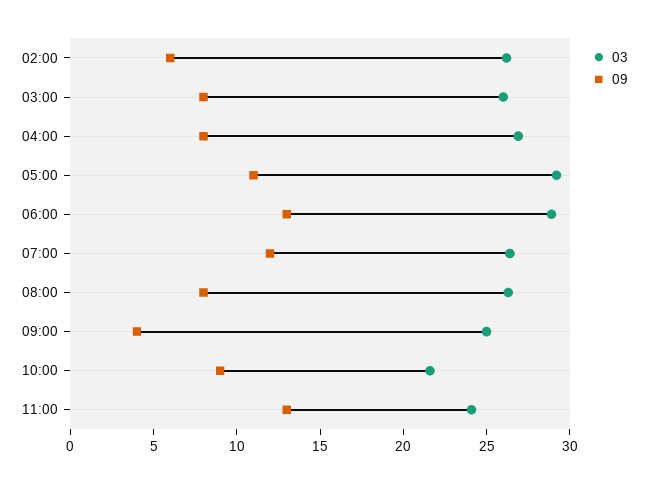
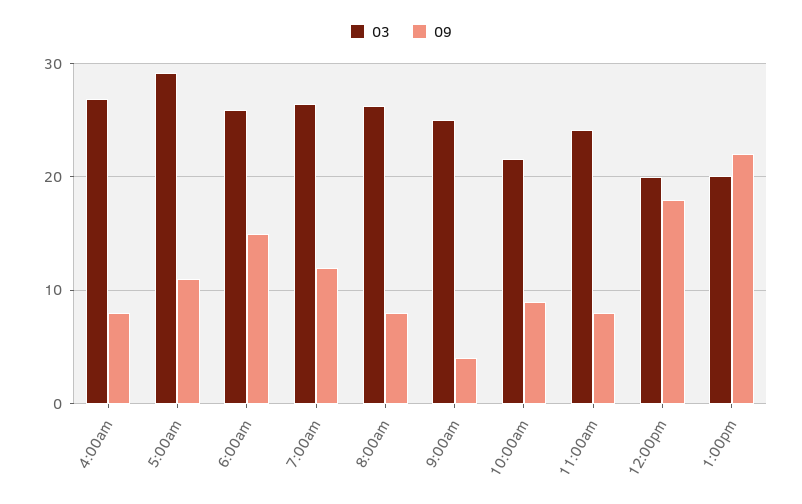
03, 02:00: 26 -> none
09, 02:00: 6 -> none
03, 03:00: 26 -> none
09, 03:00: 8 -> none
03, 06:00: 29 -> 26
09, 06:00: 13 -> 15
09, 11:00: 13 -> 8
03, 12:00pm: none -> 20
09, 12:00pm: none -> 18
03, 1:00pm: none -> 20
09, 1:00pm: none -> 22

